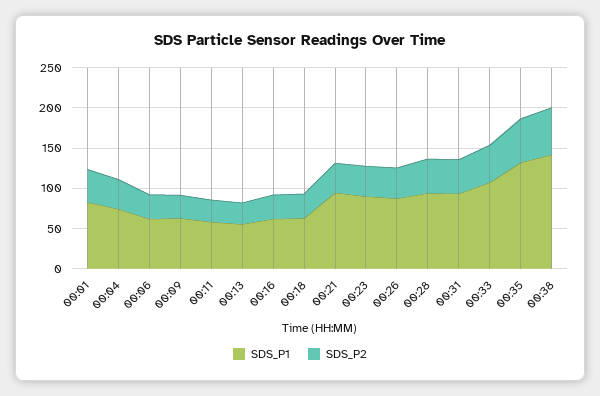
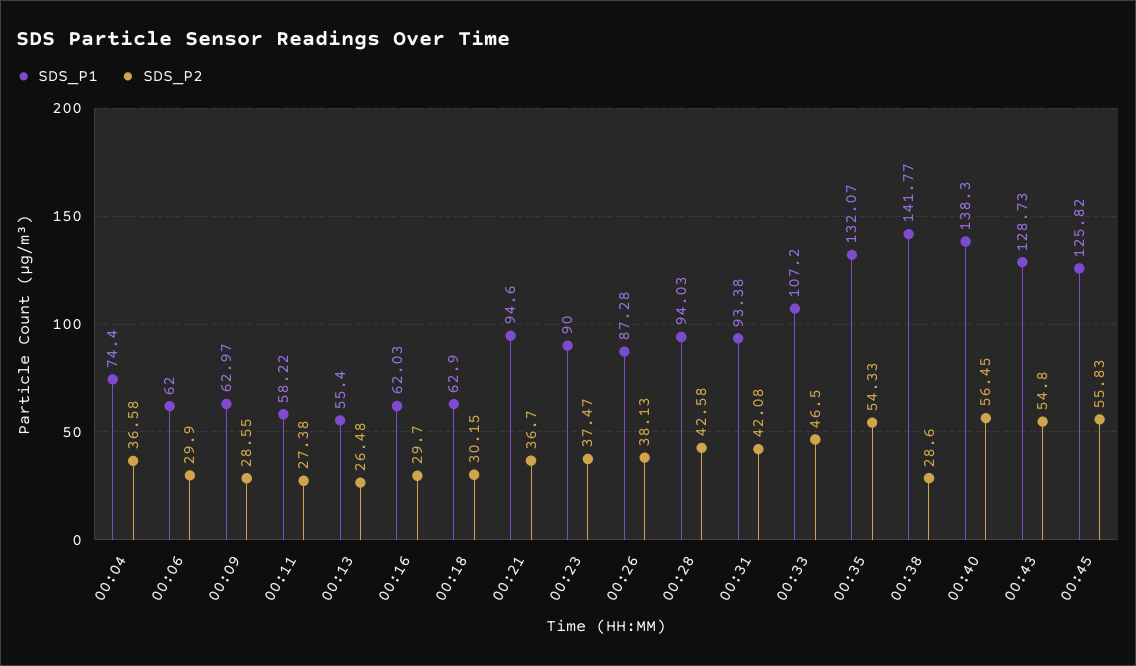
SDS_P1, 00:01: 80 -> none
SDS_P2, 00:01: 40 -> none
SDS_P2, 00:38: 60 -> 28.6
SDS_P1, 00:40: none -> 138.3
SDS_P2, 00:40: none -> 56.45
SDS_P1, 00:43: none -> 128.73
SDS_P2, 00:43: none -> 54.8
SDS_P1, 00:45: none -> 125.82
SDS_P2, 00:45: none -> 55.83

